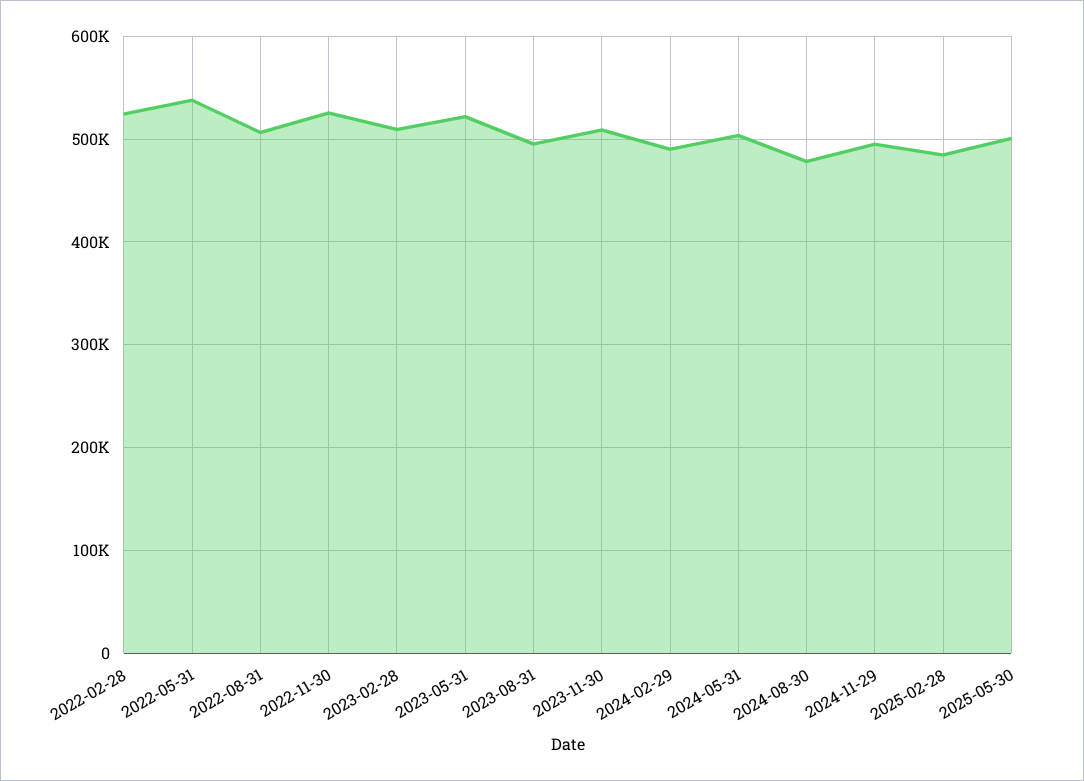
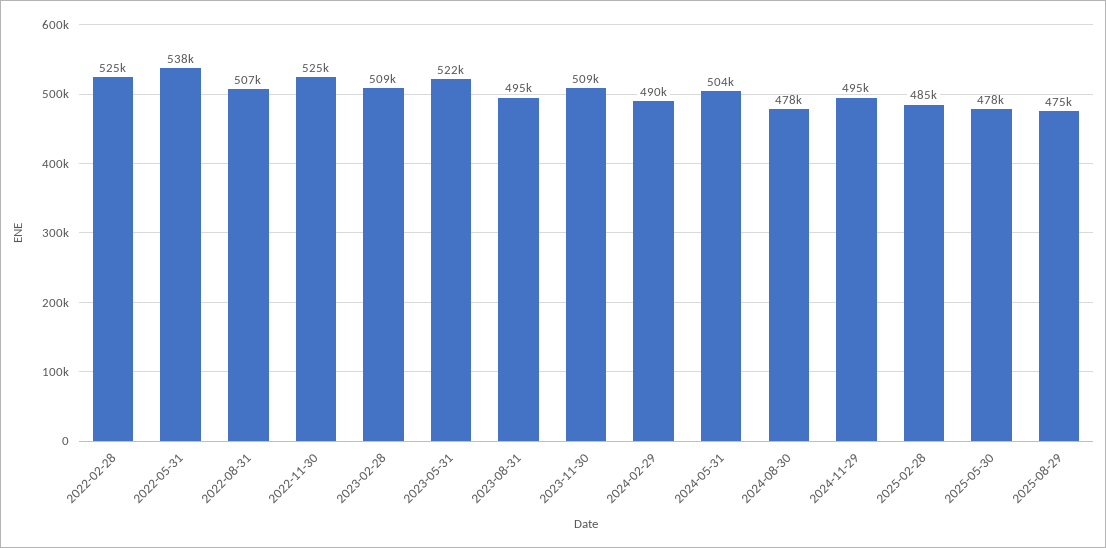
2025-05-30: 500000 -> 478000
2025-08-29: none -> 475000

